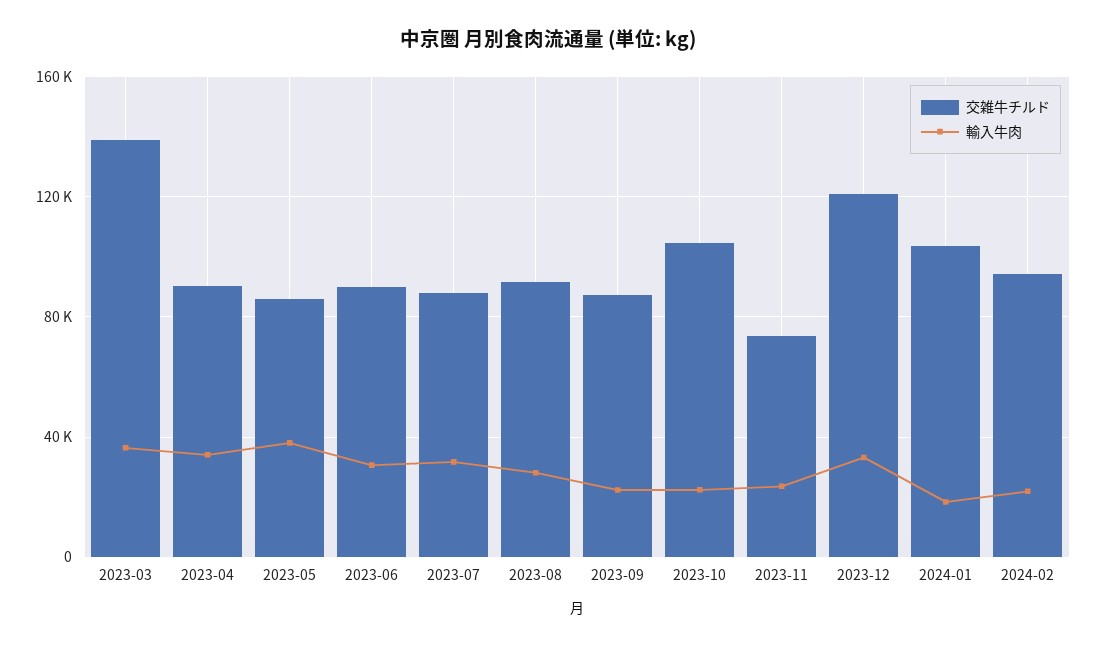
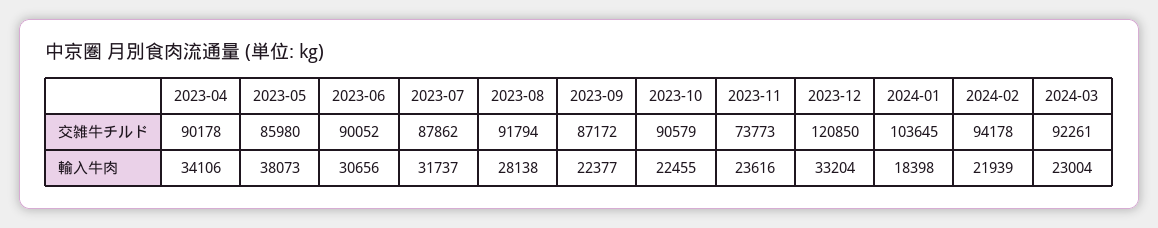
交雑牛チルド, 2023-03: 140000 -> none
輸入牛肉, 2023-03: 35000 -> none
交雑牛チルド, 2023-10: 105000 -> 90579
交雑牛チルド, 2024-03: none -> 92261
輸入牛肉, 2024-03: none -> 23004

